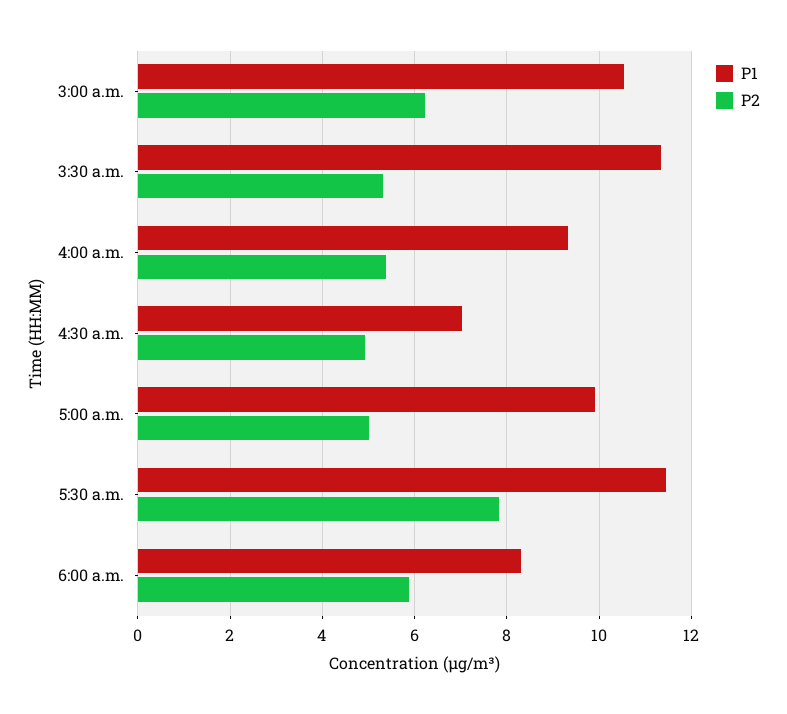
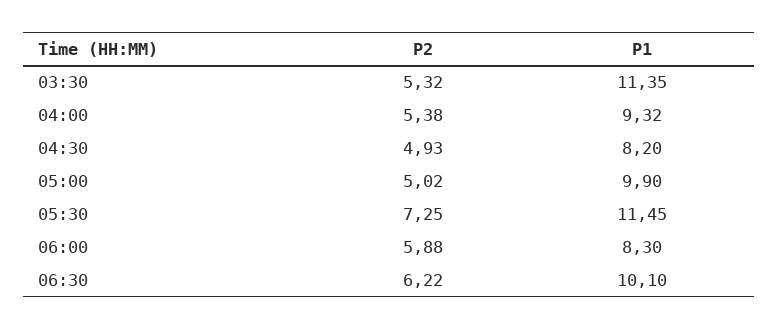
P1, 3:00 a.m.: 10.6 -> none
P2, 3:00 a.m.: 6.2 -> none
P1, 4:30 a.m.: 7 -> 8.2
P2, 5:30 a.m.: 7.8 -> 7.25
P2, 06:30: none -> 6.22
P1, 06:30: none -> 10.1

